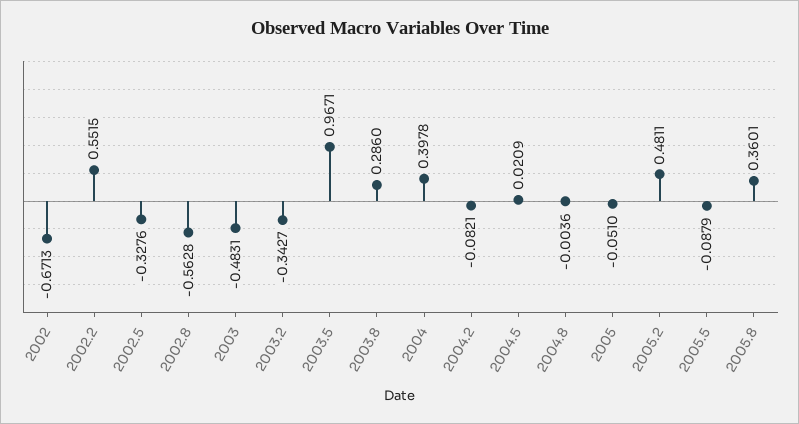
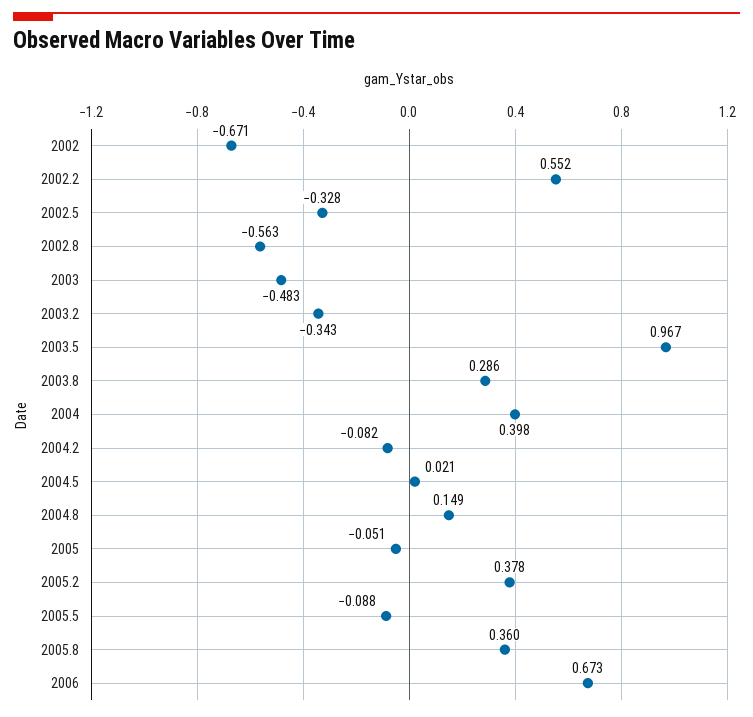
2004.8: -0.0036 -> 0.149
2005.2: 0.4811 -> 0.378
2006: none -> 0.673

